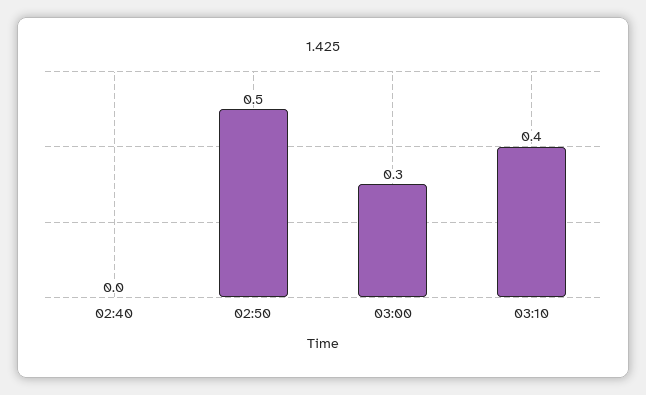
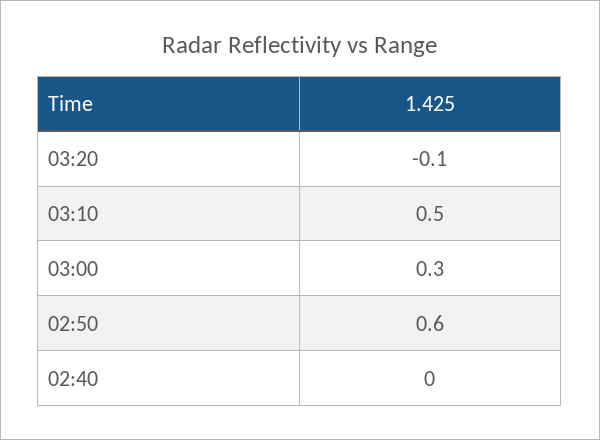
02:50: 0.5 -> 0.6
03:10: 0.4 -> 0.5
03:20: none -> -0.1

